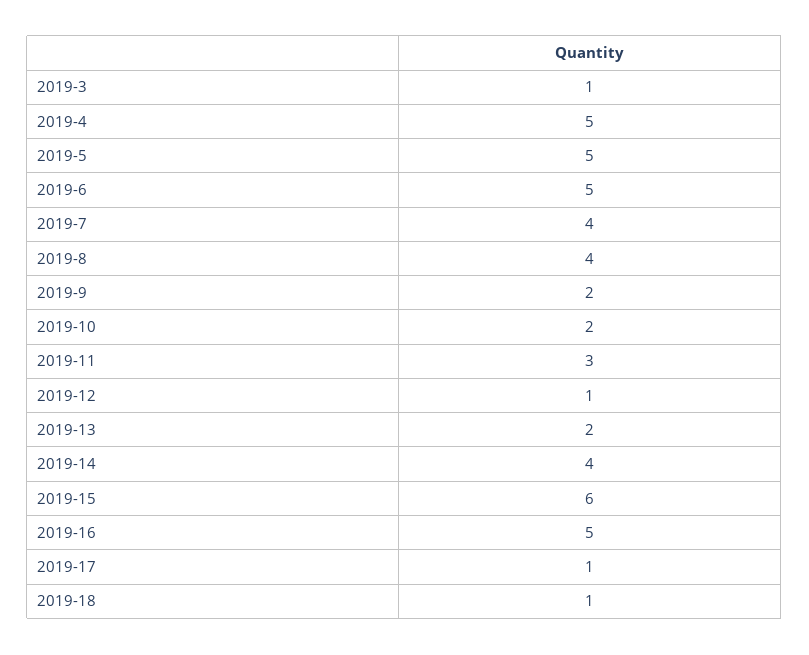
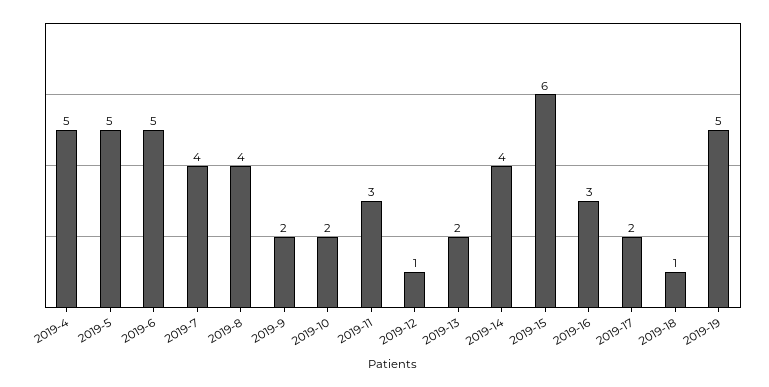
2019-3: 1 -> none
2019-16: 5 -> 3
2019-17: 1 -> 2
2019-19: none -> 5

